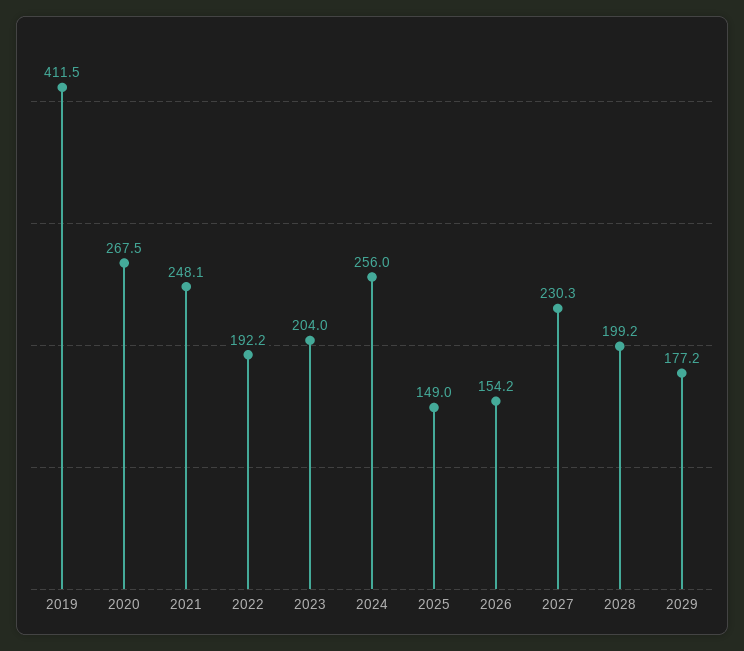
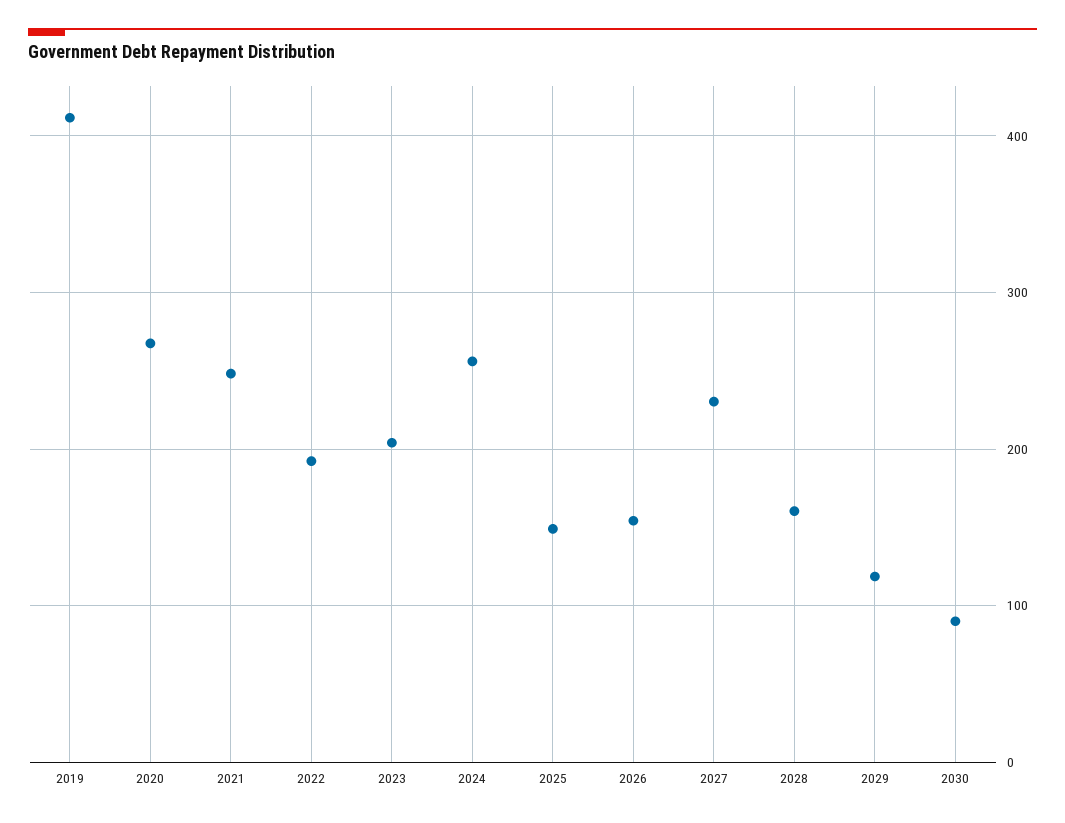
2028: 199.2 -> 160
2029: 177.2 -> 120
2030: none -> 90

